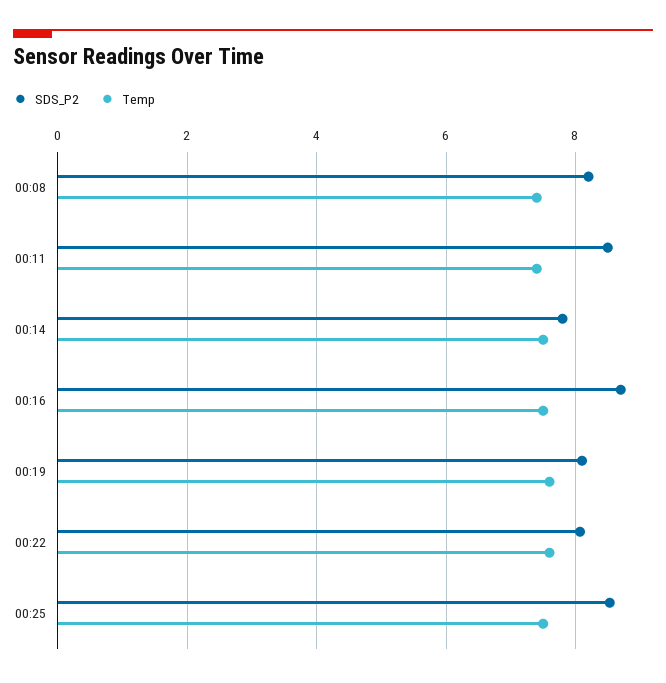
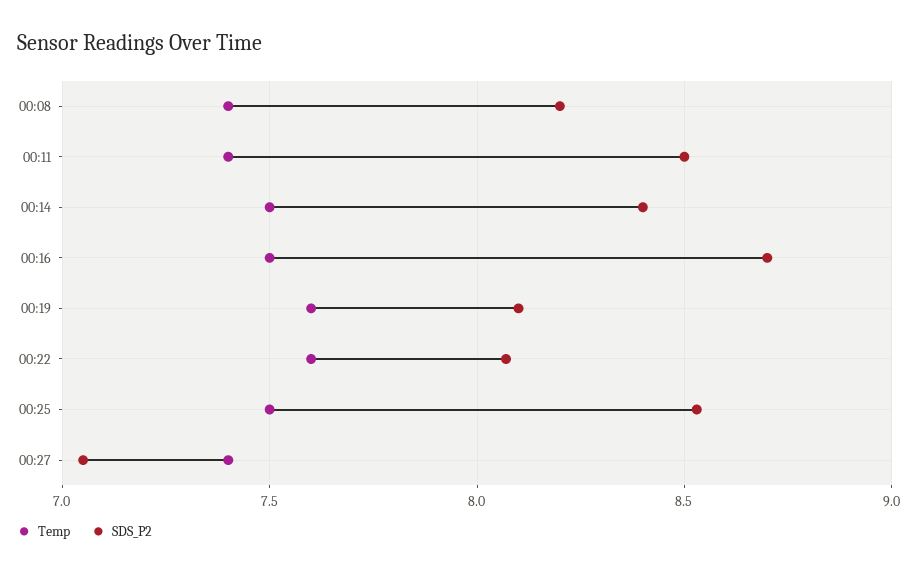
SDS_P2, 00:14: 7.8 -> 8.4
Temp, 00:27: none -> 7.4
SDS_P2, 00:27: none -> 7.05

